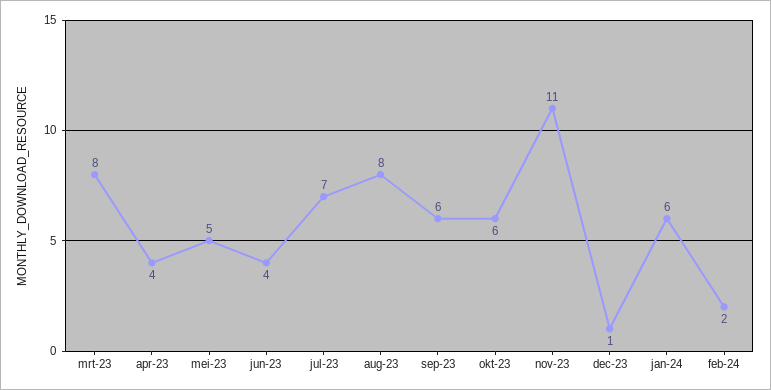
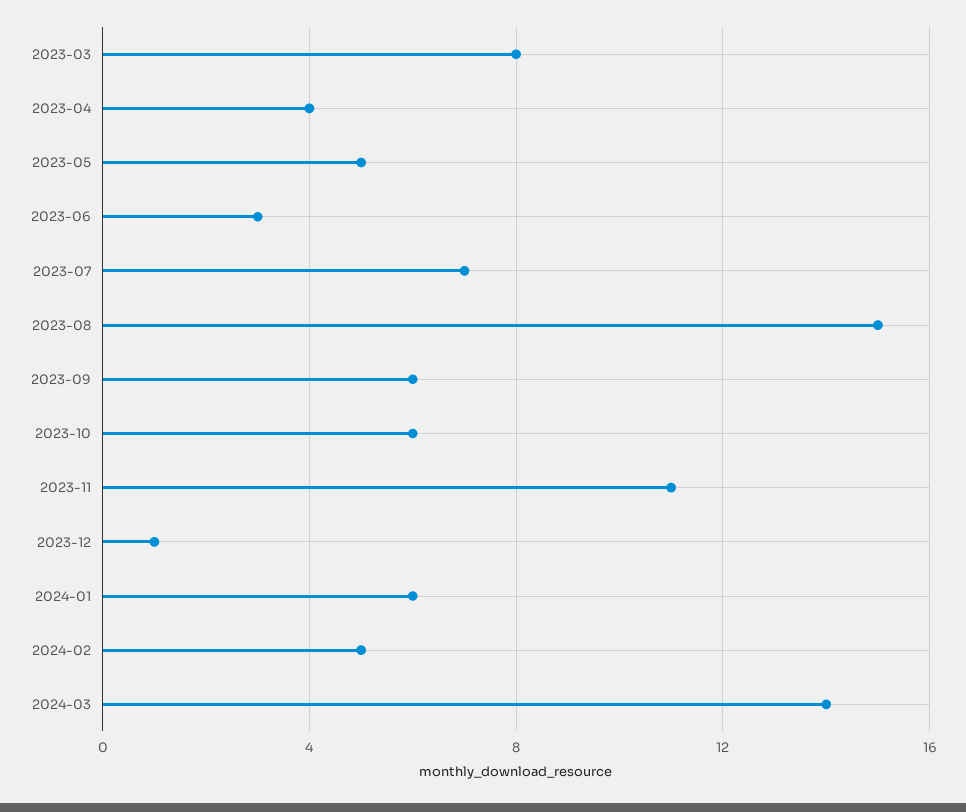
jun-23: 4 -> 3
aug-23: 8 -> 15
feb-24: 2 -> 5
2024-03: none -> 14

